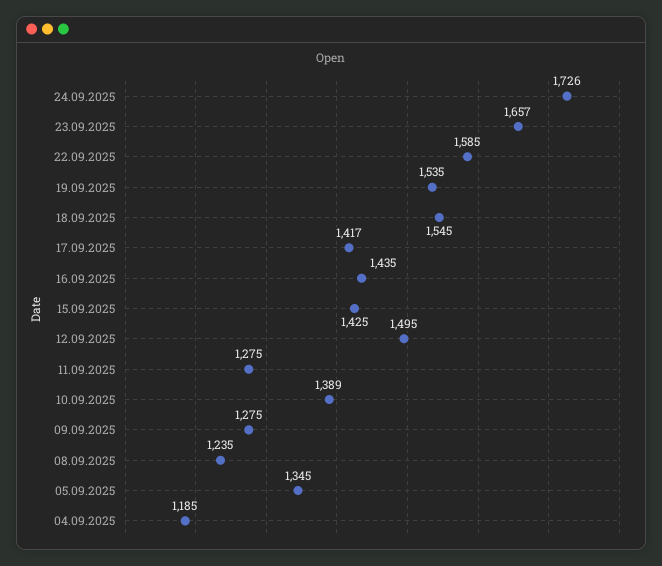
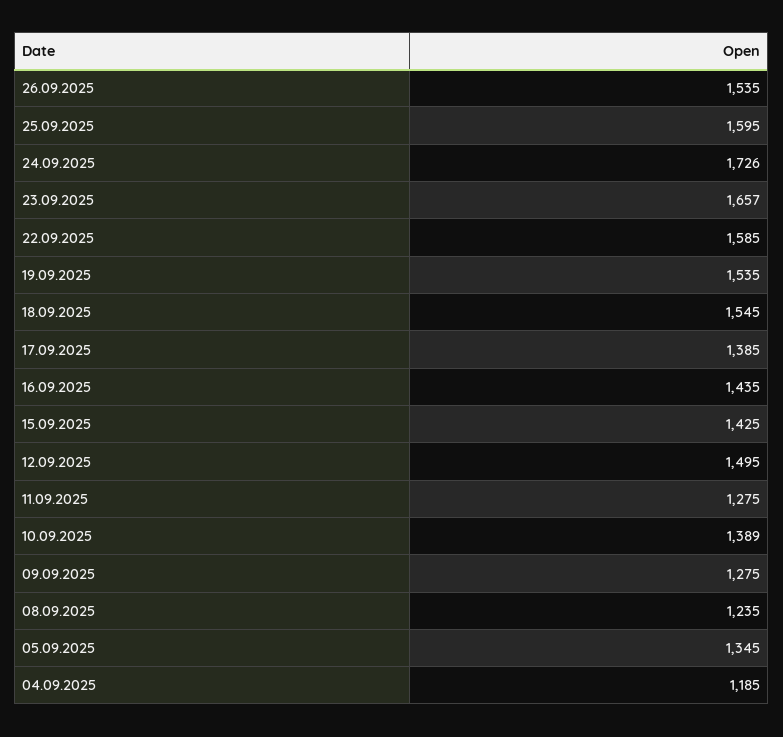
17.09.2025: 1417 -> 1385
26.09.2025: none -> 1535
25.09.2025: none -> 1595

